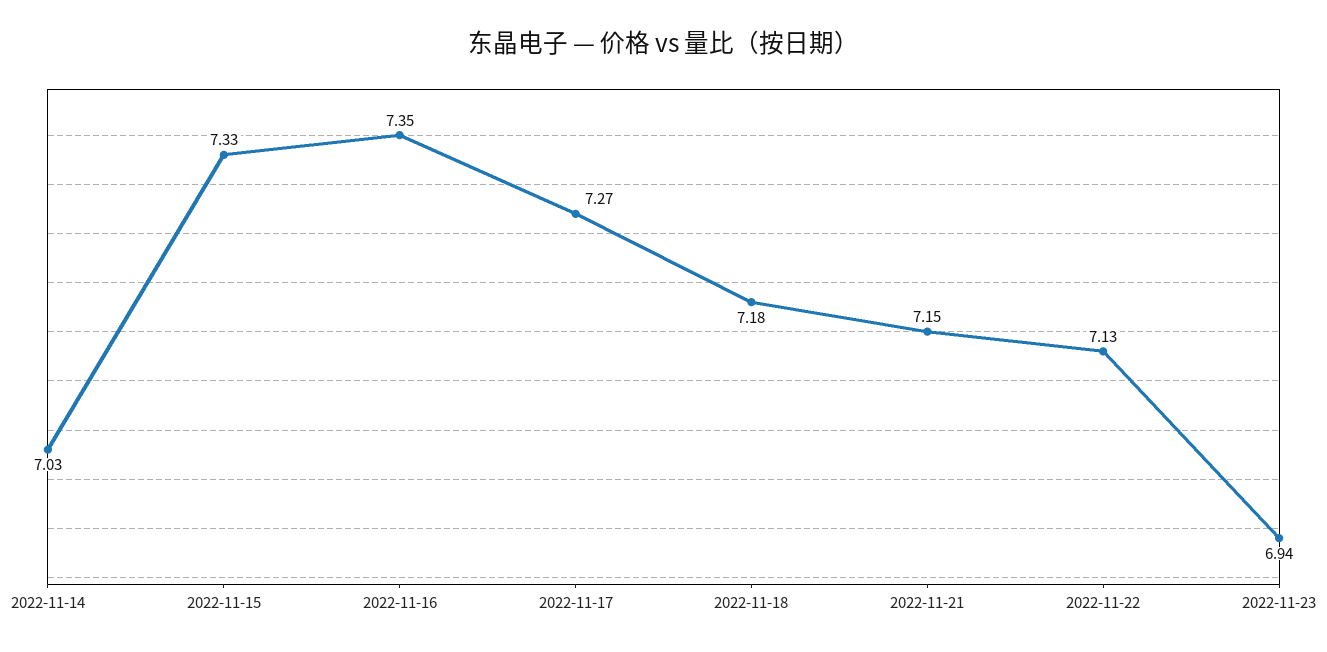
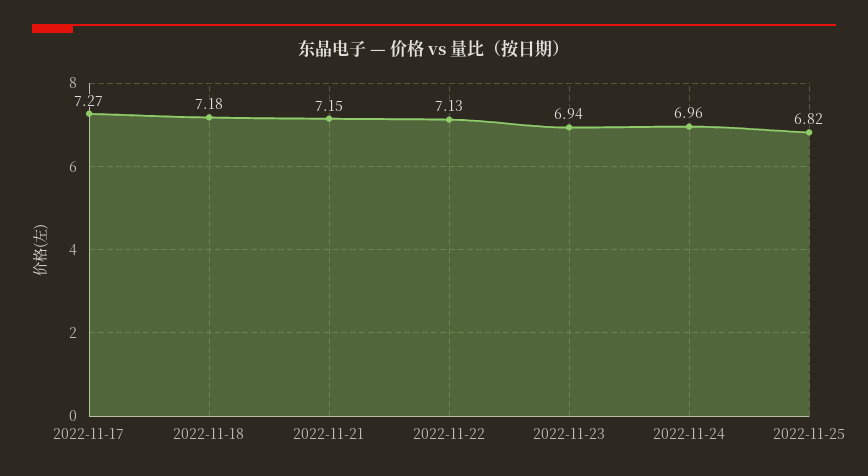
2022-11-14: 7.03 -> none
2022-11-15: 7.33 -> none
2022-11-16: 7.35 -> none
2022-11-24: none -> 6.96
2022-11-25: none -> 6.82

